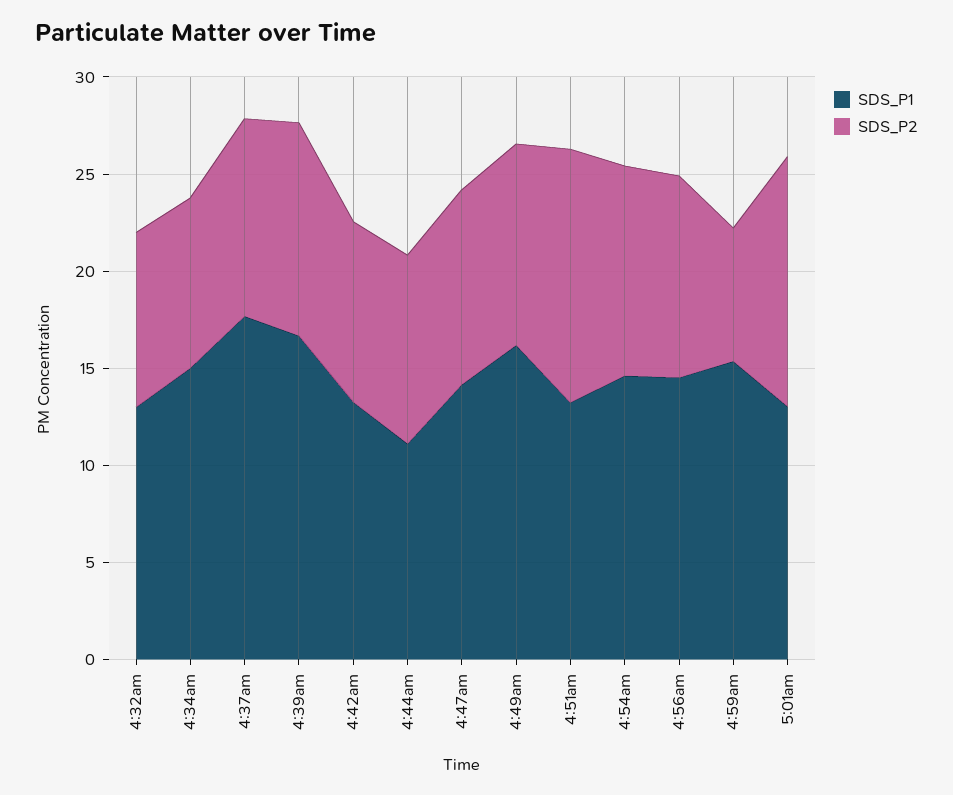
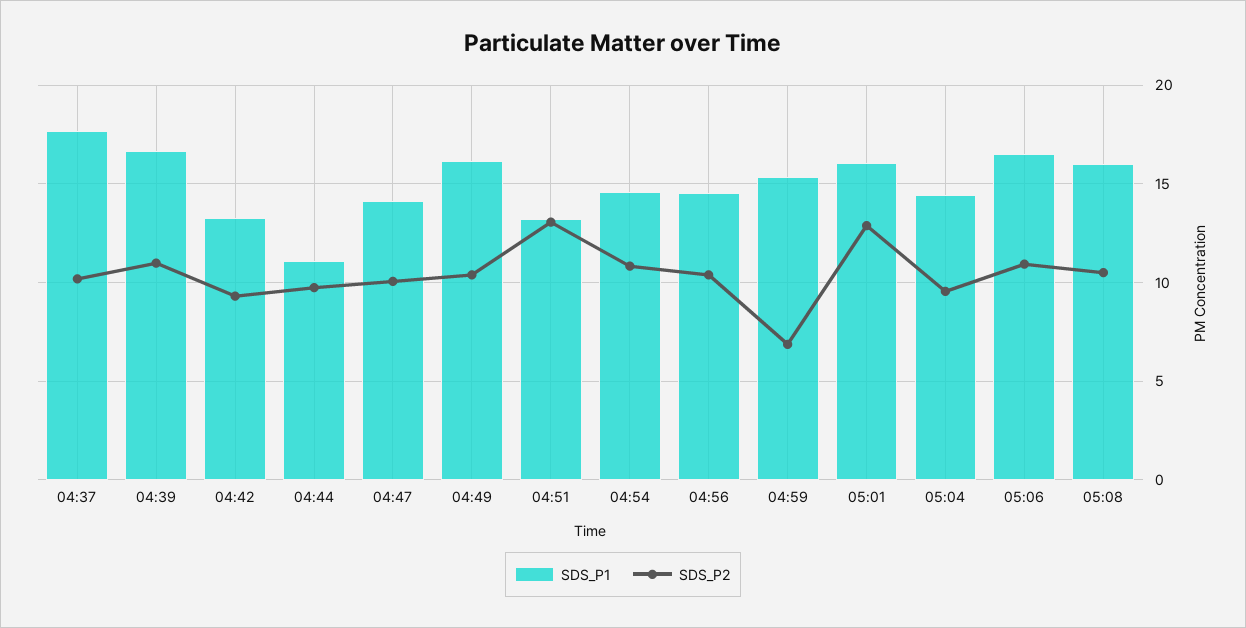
SDS_P1, 4:32am: 13 -> none
SDS_P2, 4:32am: 9 -> none
SDS_P1, 4:34am: 15 -> none
SDS_P2, 4:34am: 9 -> none
SDS_P1, 5:01am: 13 -> 16
SDS_P1, 05:04: none -> 14.5
SDS_P2, 05:04: none -> 9.5
SDS_P1, 05:06: none -> 16.5
SDS_P2, 05:06: none -> 11
SDS_P1, 05:08: none -> 16
SDS_P2, 05:08: none -> 10.5

